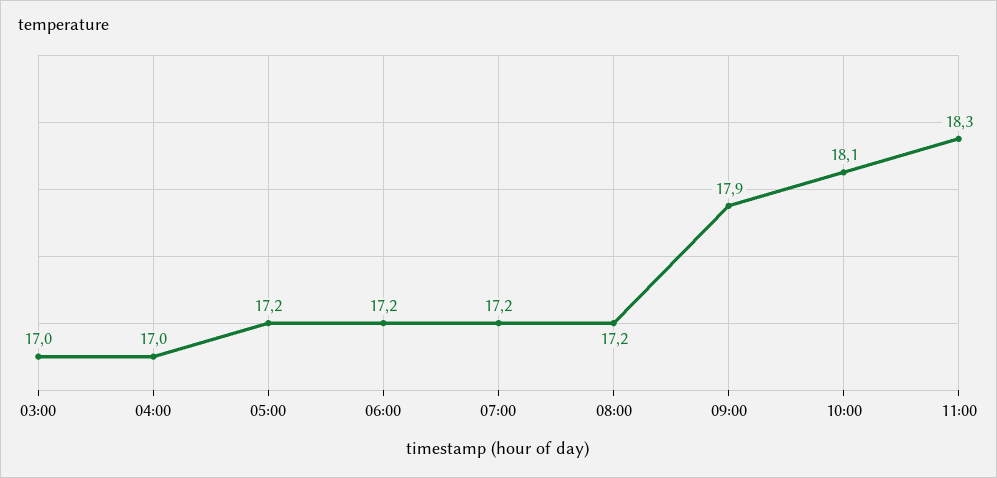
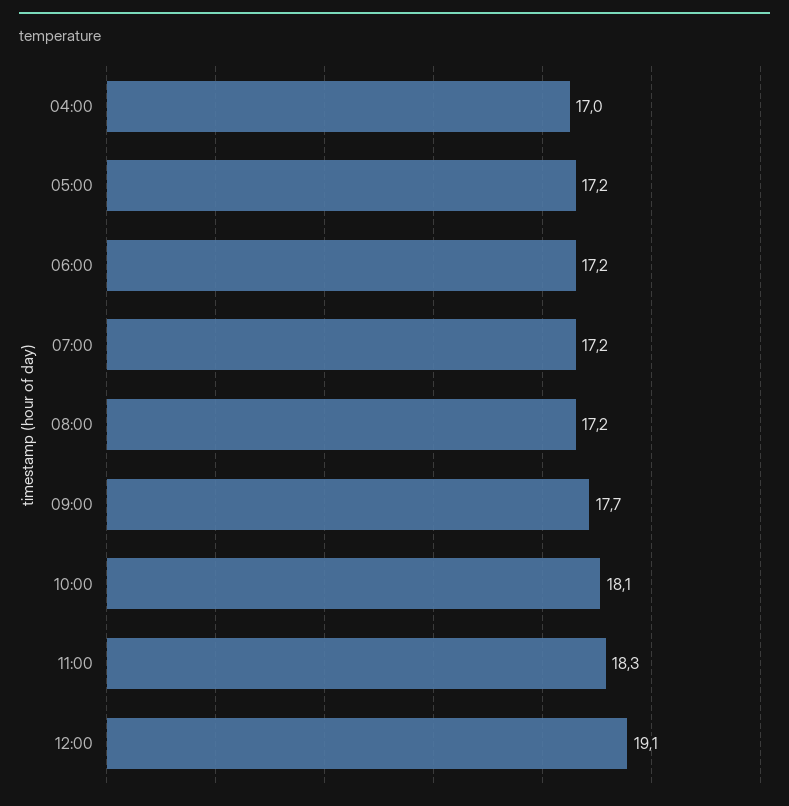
03:00: 17 -> none
09:00: 17.9 -> 17.7
12:00: none -> 19.1

